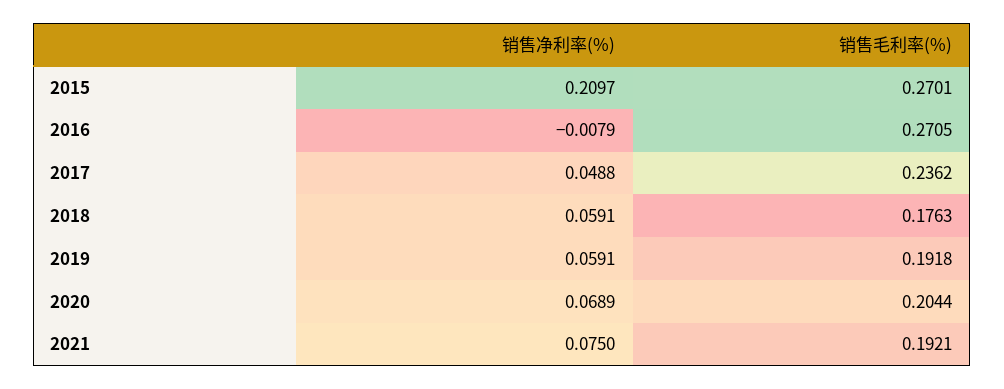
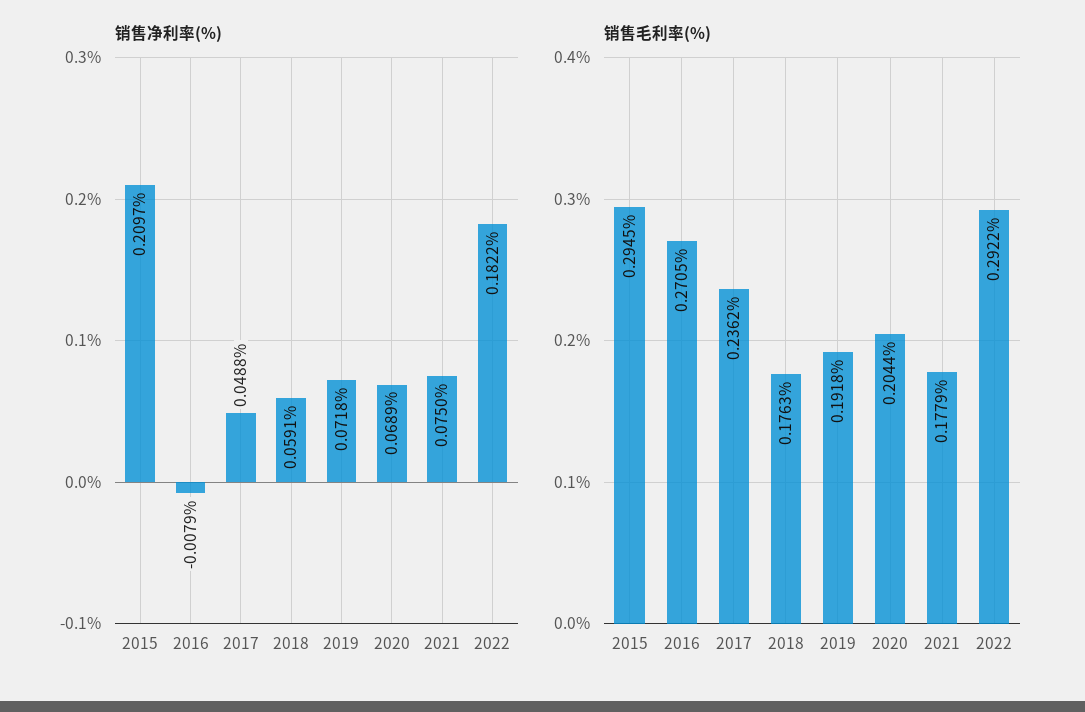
销售毛利率(%), 2015: 0.2701 -> 0.2945
销售净利率(%), 2019: 0.0591 -> 0.0718
销售毛利率(%), 2021: 0.1921 -> 0.1779
销售净利率(%), 2022: none -> 0.1822
销售毛利率(%), 2022: none -> 0.2922

